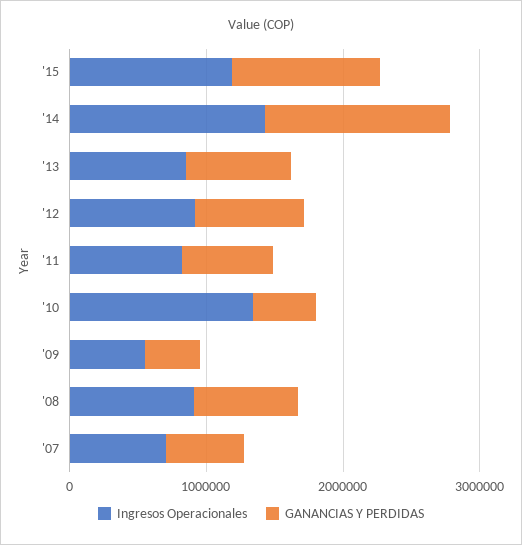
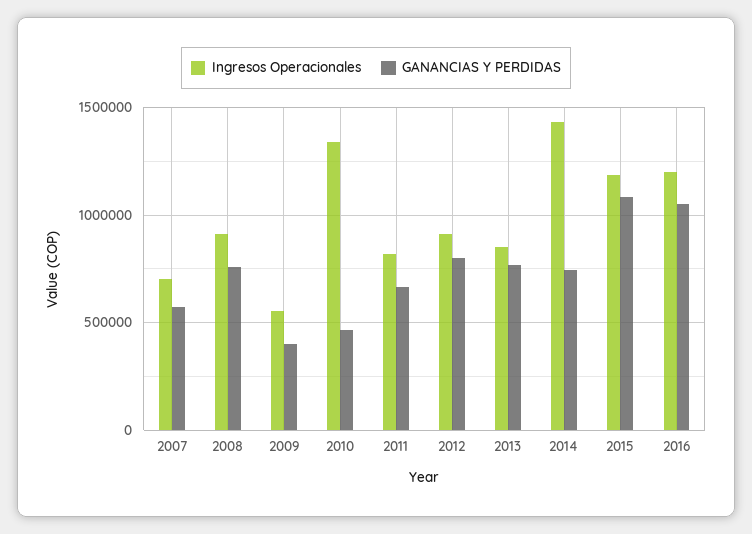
GANANCIAS Y PERDIDAS, '14: 1400000 -> 750000
Ingresos Operacionales, 2016: none -> 1200000
GANANCIAS Y PERDIDAS, 2016: none -> 1050000

